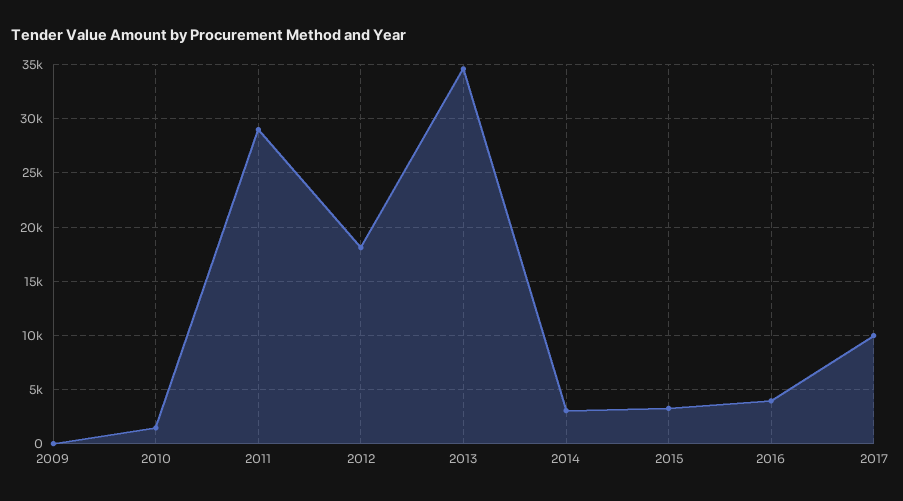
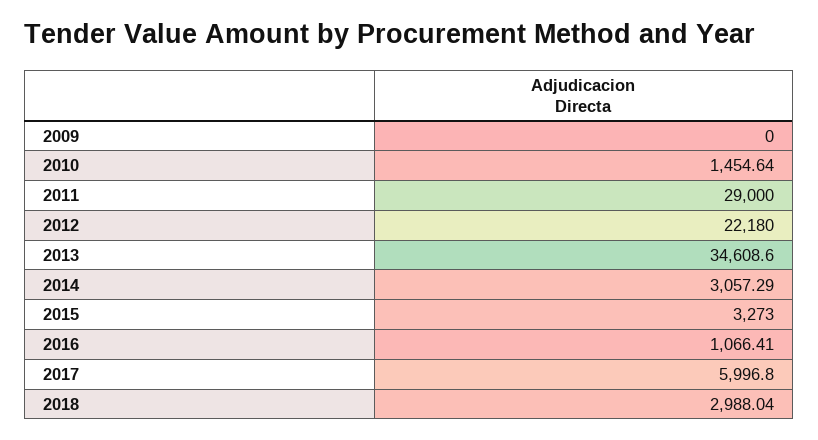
2012: 18000 -> 22180
2016: 4000 -> 1066.41
2017: 10000 -> 5996.8
2018: none -> 2988.04

